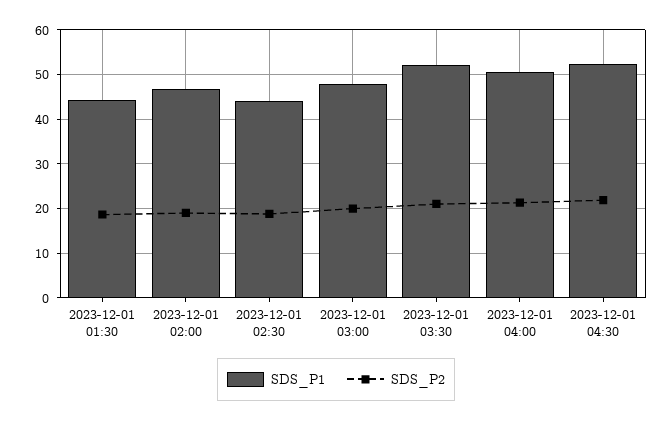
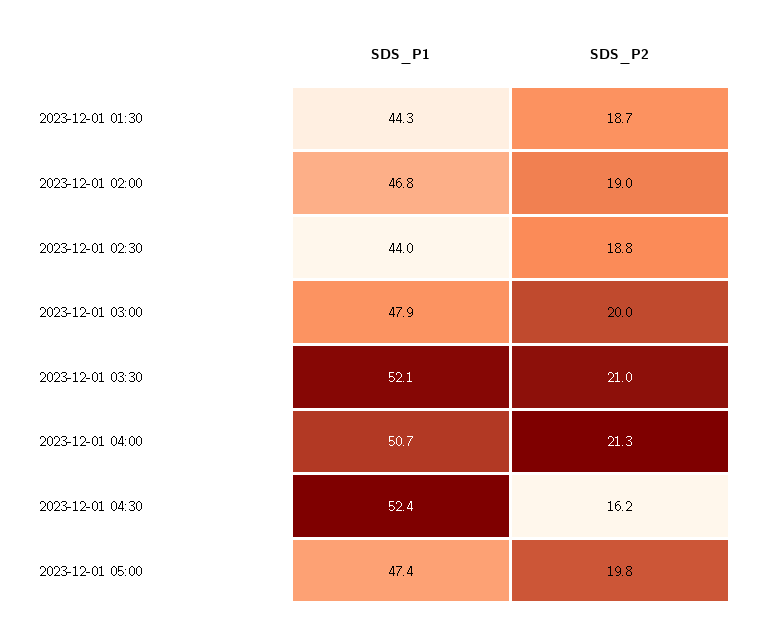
SDS_P2, 2023-12-01 04:30: 22 -> 16.2
SDS_P1, 2023-12-01 05:00: none -> 47.4
SDS_P2, 2023-12-01 05:00: none -> 19.8

